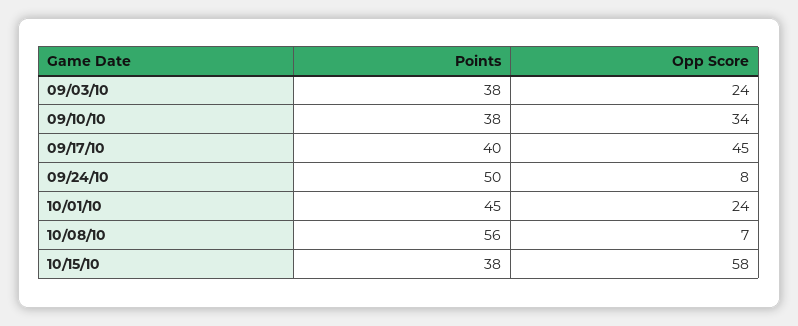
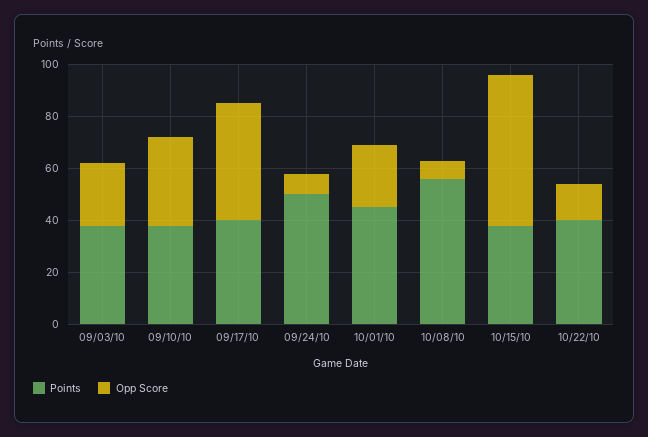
Points, 10/22/10: none -> 40
Opp Score, 10/22/10: none -> 15

